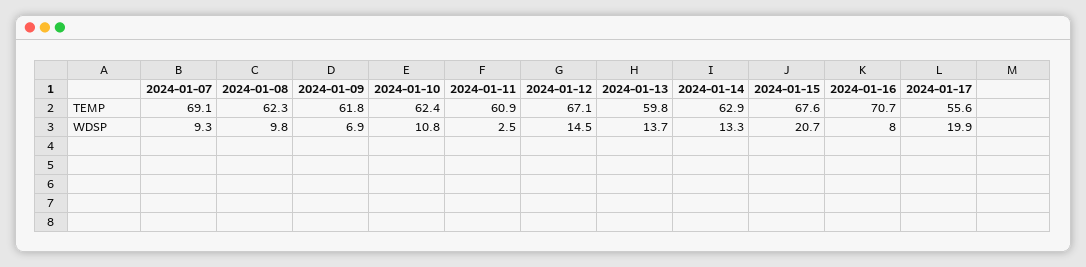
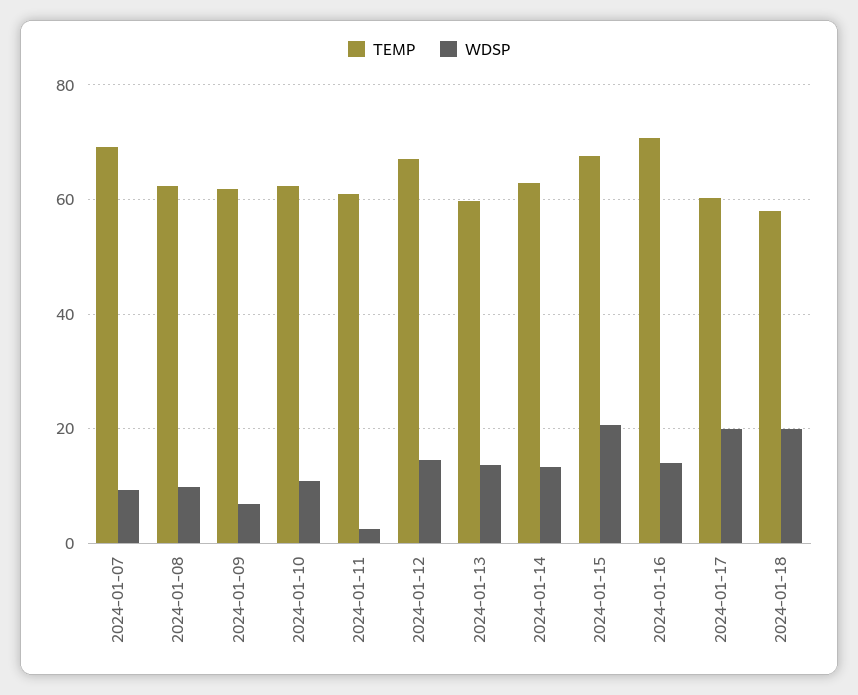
TEMP, 2024-01-17: 55.6 -> 60
WDSP, 2024-01-16: 8 -> 14
TEMP, 2024-01-18: none -> 58
WDSP, 2024-01-18: none -> 20

